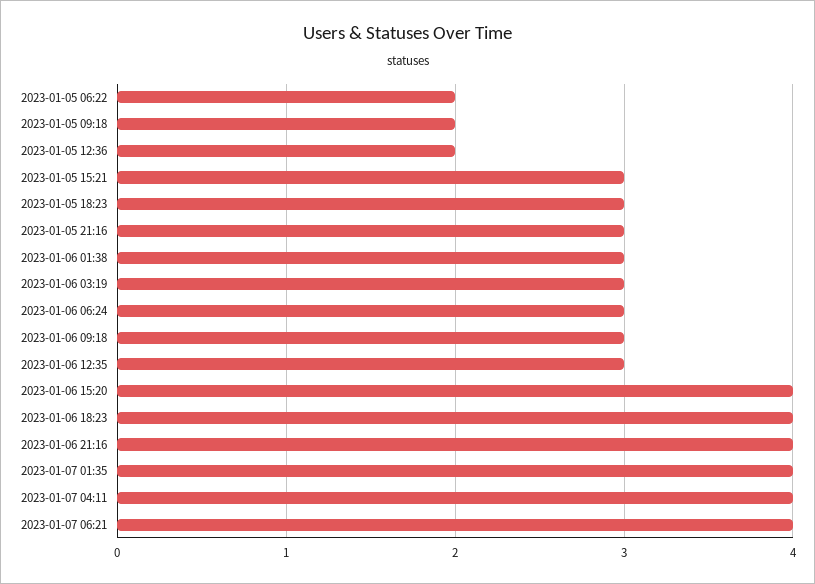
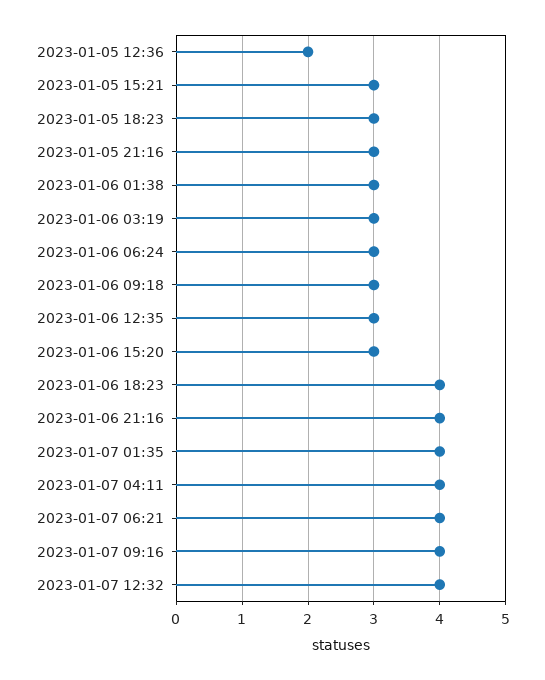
2023-01-05 06:22: 2 -> none
2023-01-05 09:18: 2 -> none
2023-01-06 15:20: 4 -> 3
2023-01-07 09:16: none -> 4
2023-01-07 12:32: none -> 4

